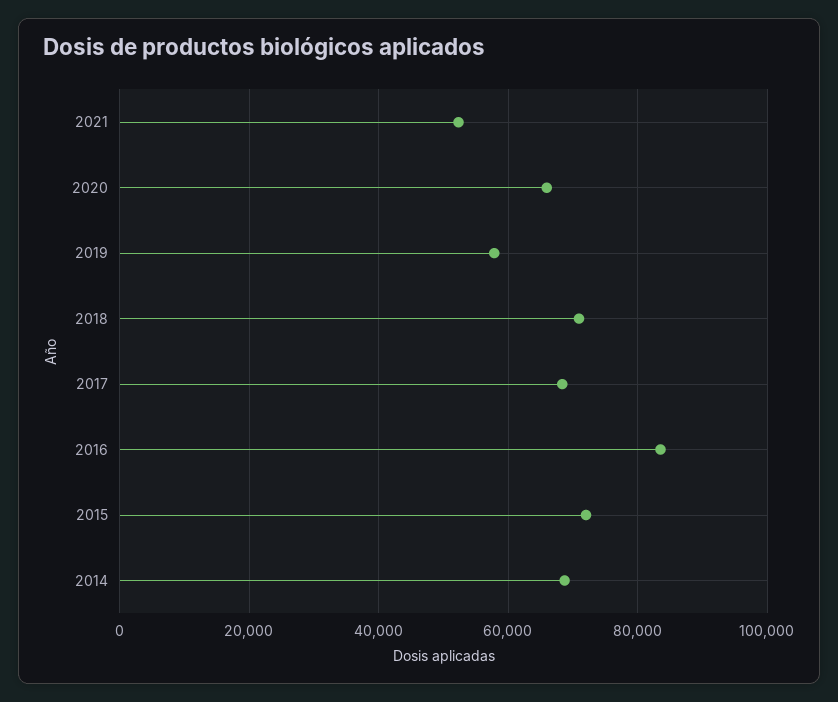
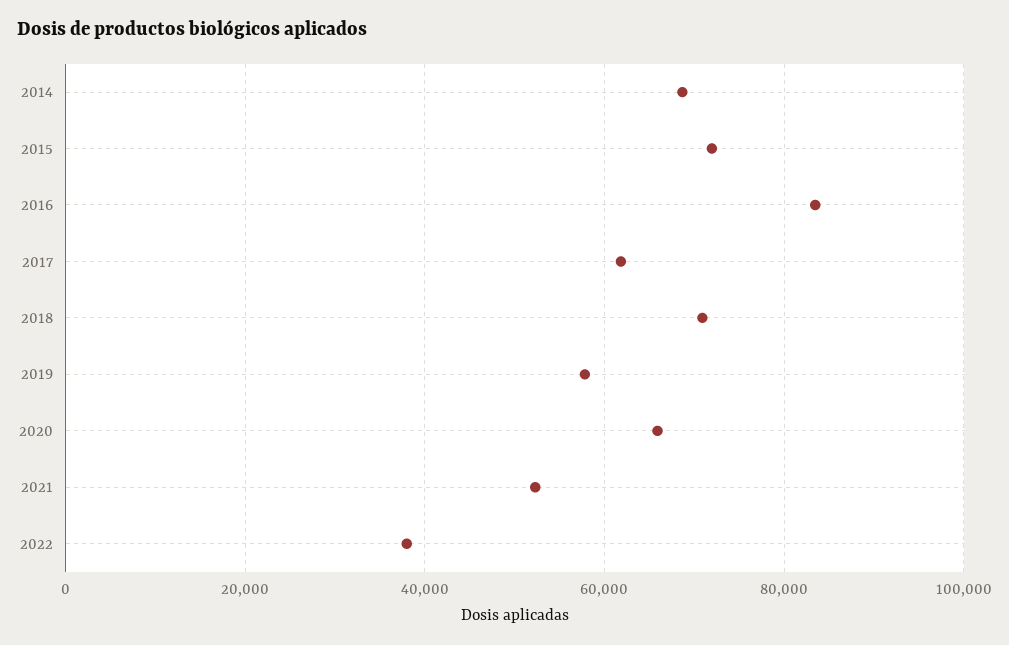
2017: 68000 -> 62000
2022: none -> 38000

